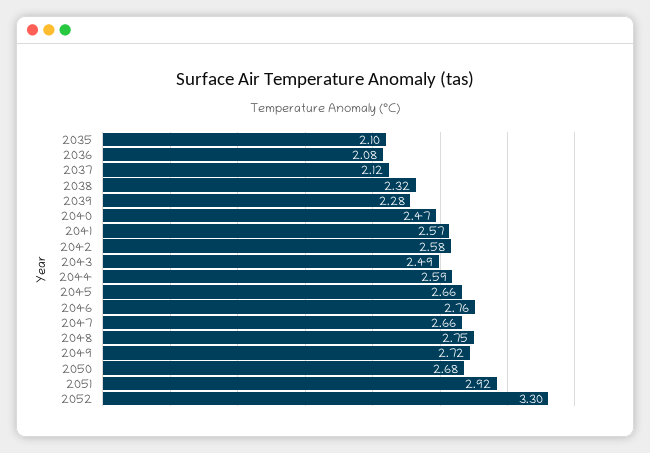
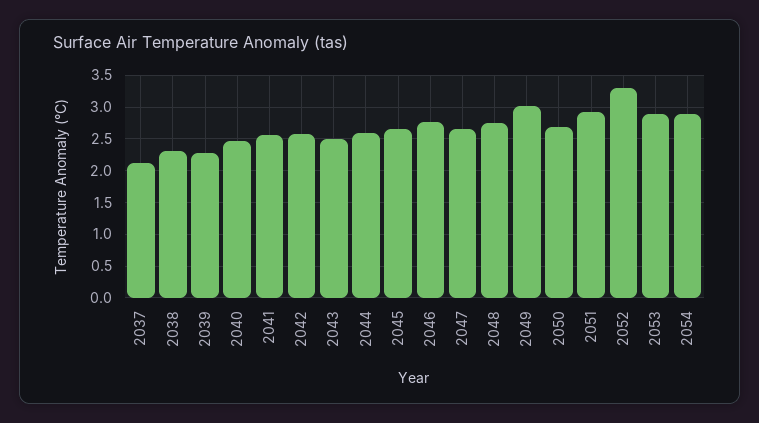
2035: 2.1 -> none
2036: 2.08 -> none
2049: 2.72 -> 3
2053: none -> 2.9
2054: none -> 2.9

